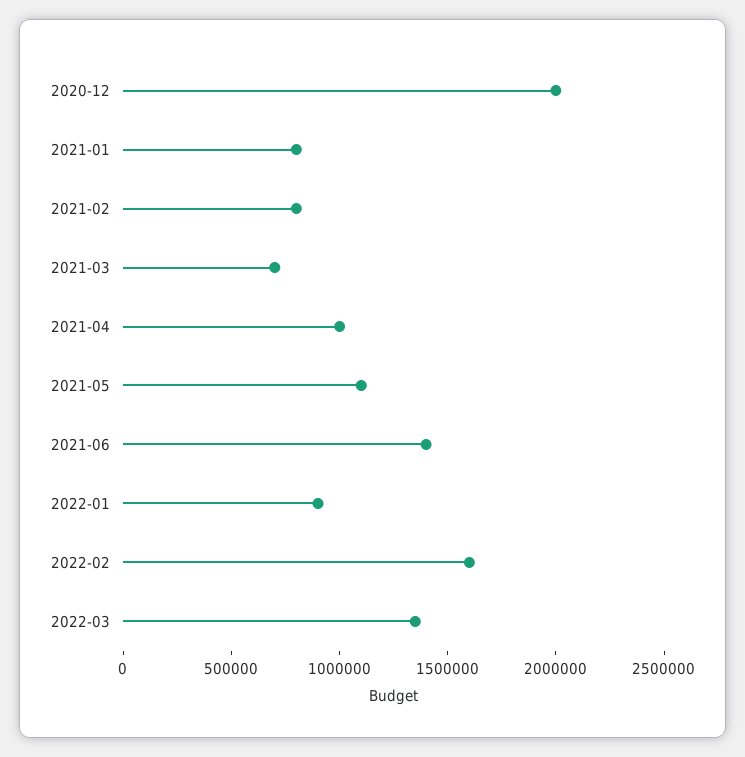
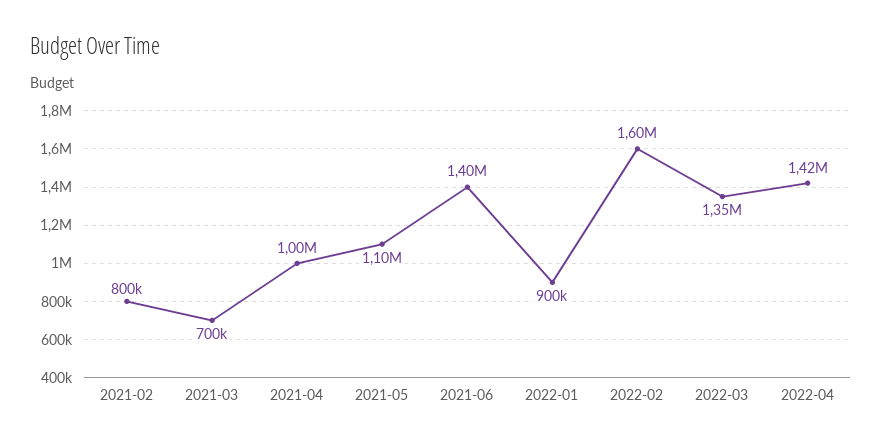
2020-12: 2000000 -> none
2021-01: 800000 -> none
2022-04: none -> 1420000

